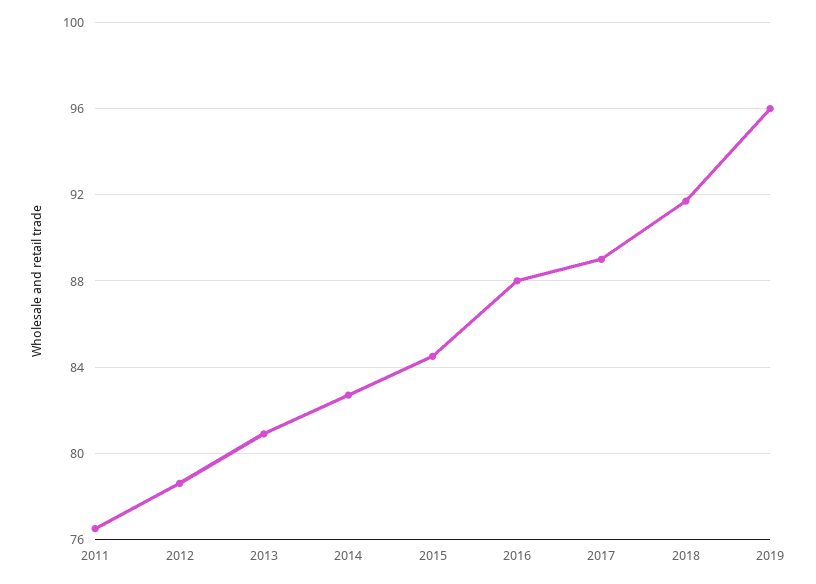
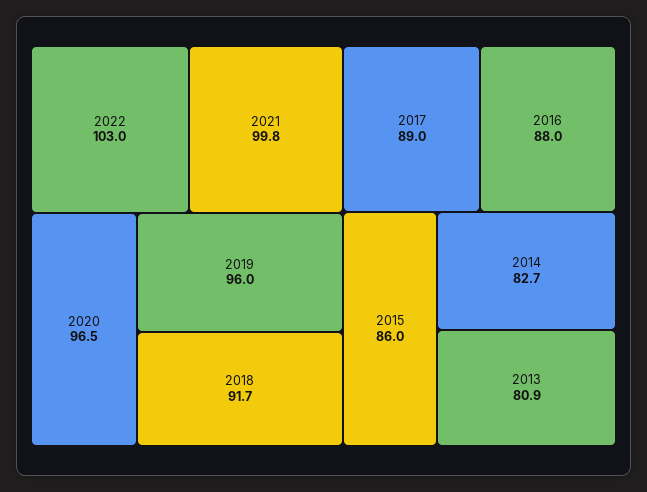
2011: 76.5 -> none
2012: 78.5 -> none
2015: 84.5 -> 86
2022: none -> 103
2021: none -> 99.8
2020: none -> 96.5

